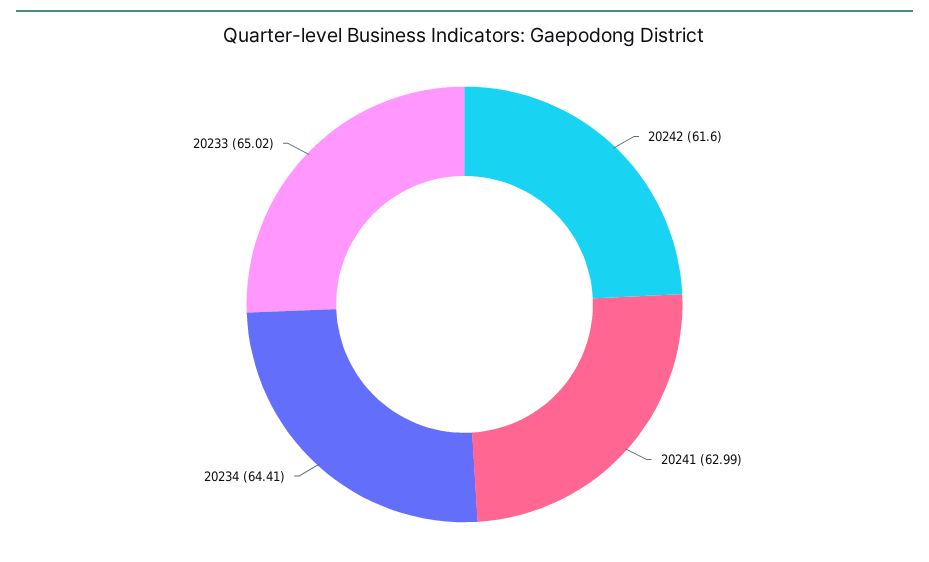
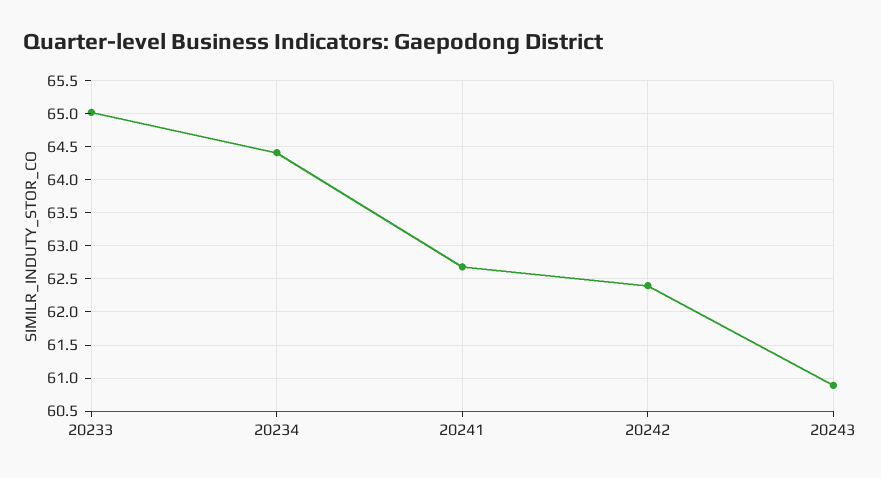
20242: 61.6 -> 62.4
20241: 62.99 -> 62.7
20243: none -> 60.9

